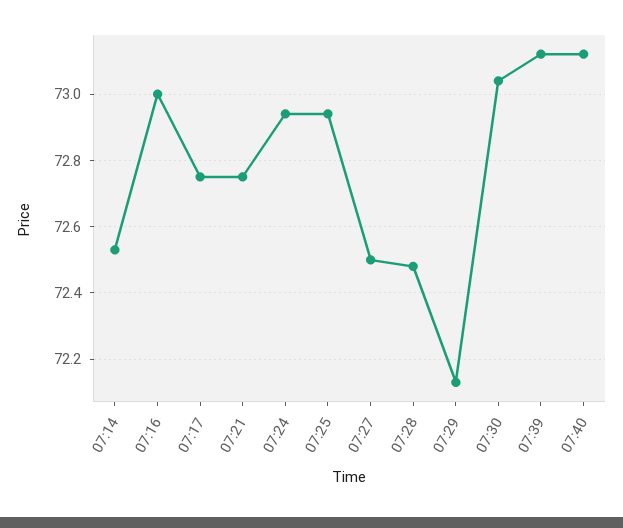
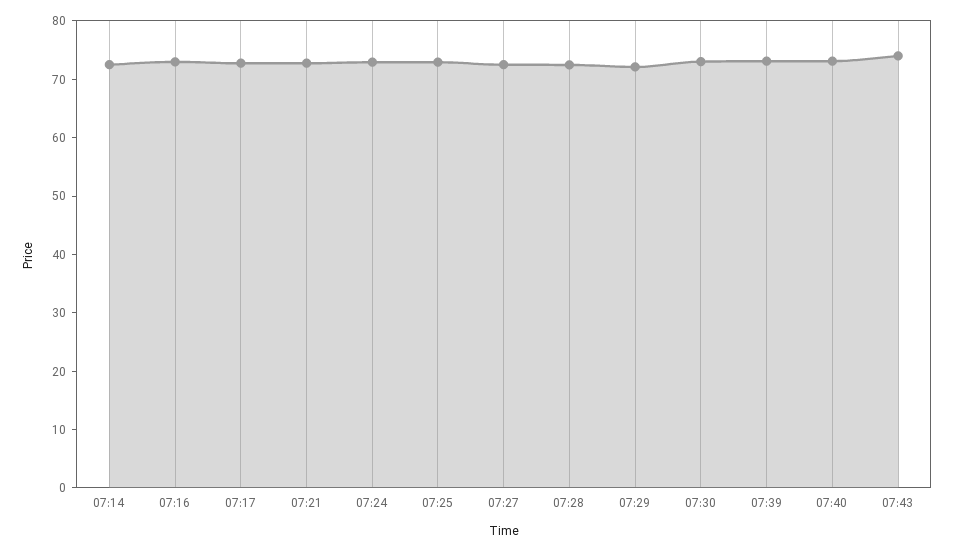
07:43: none -> 74

